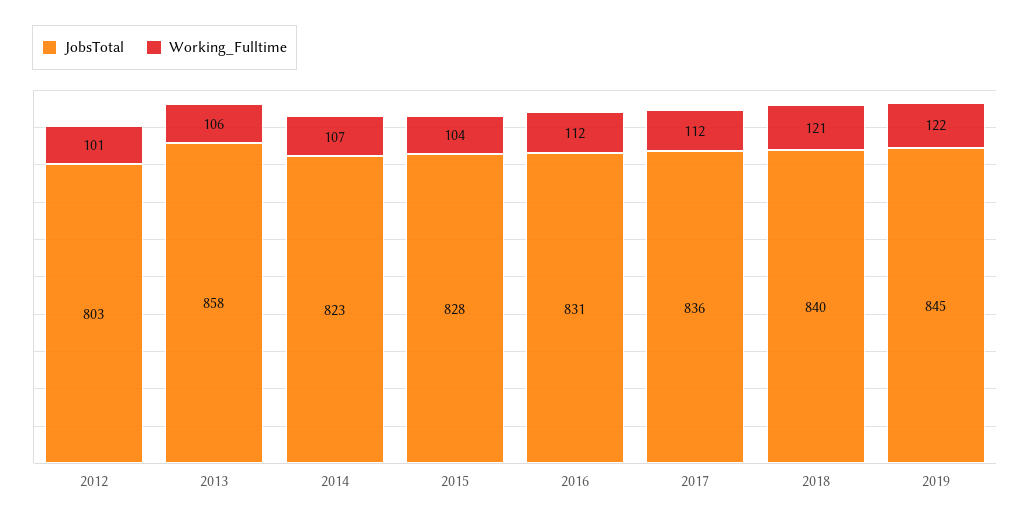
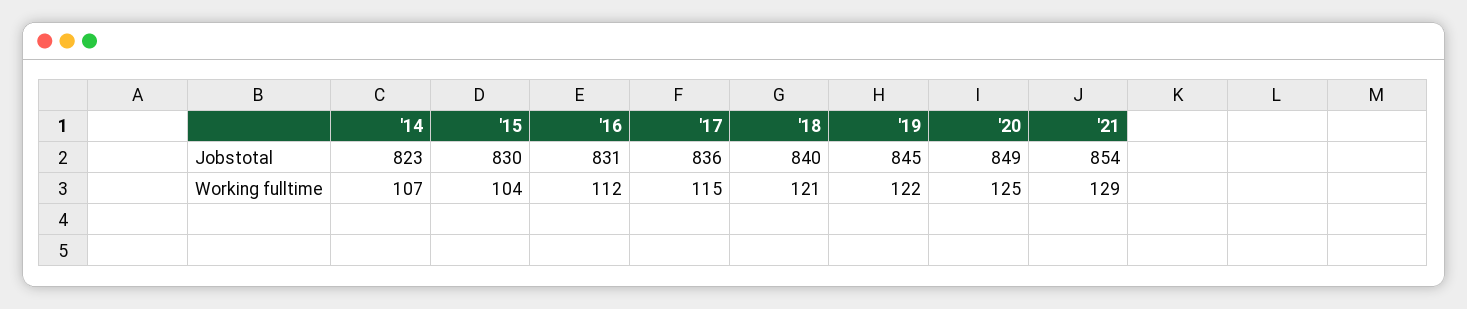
JobsTotal, 2012: 803 -> none
Working_Fulltime, 2012: 101 -> none
JobsTotal, 2013: 858 -> none
Working_Fulltime, 2013: 106 -> none
JobsTotal, 2015: 828 -> 830
Working_Fulltime, 2017: 112 -> 115
JobsTotal, '20: none -> 849
JobsTotal, '21: none -> 854
Working_Fulltime, '20: none -> 125
Working_Fulltime, '21: none -> 129

